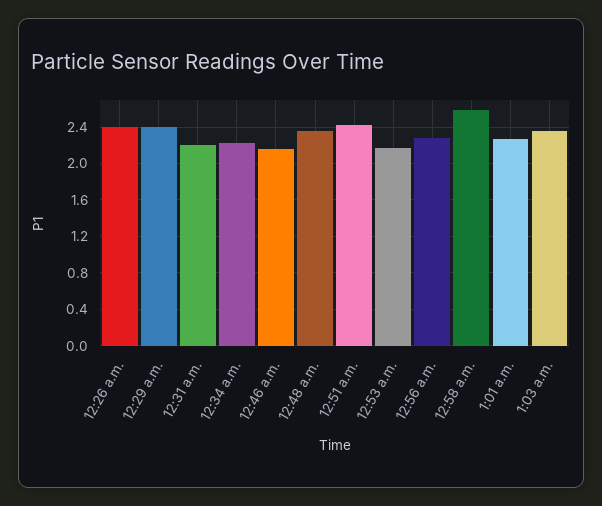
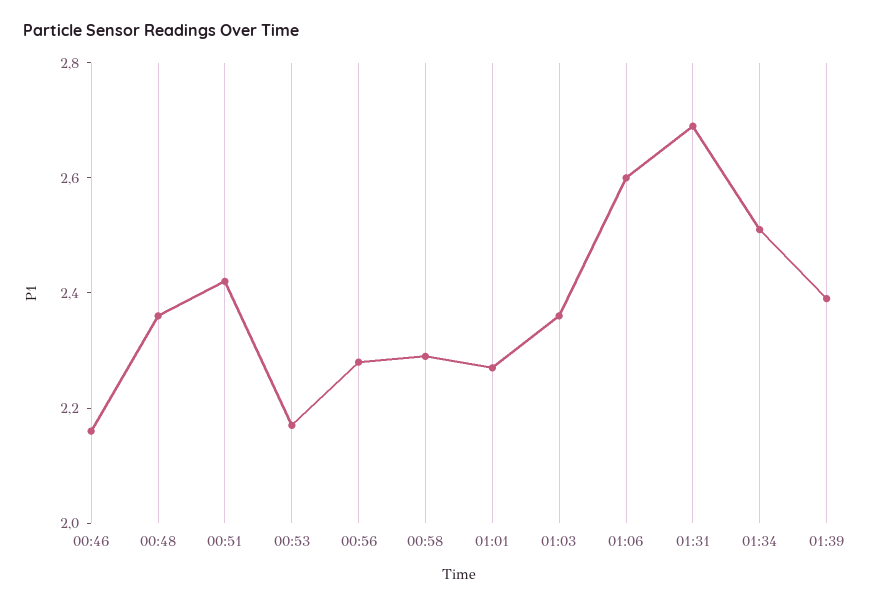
12:26 a.m.: 2.4 -> none
12:29 a.m.: 2.4 -> none
12:31 a.m.: 2.2 -> none
12:34 a.m.: 2.2 -> none
12:58 a.m.: 2.6 -> 2.3
01:06: none -> 2.6
01:31: none -> 2.7
01:34: none -> 2.5
01:39: none -> 2.4

